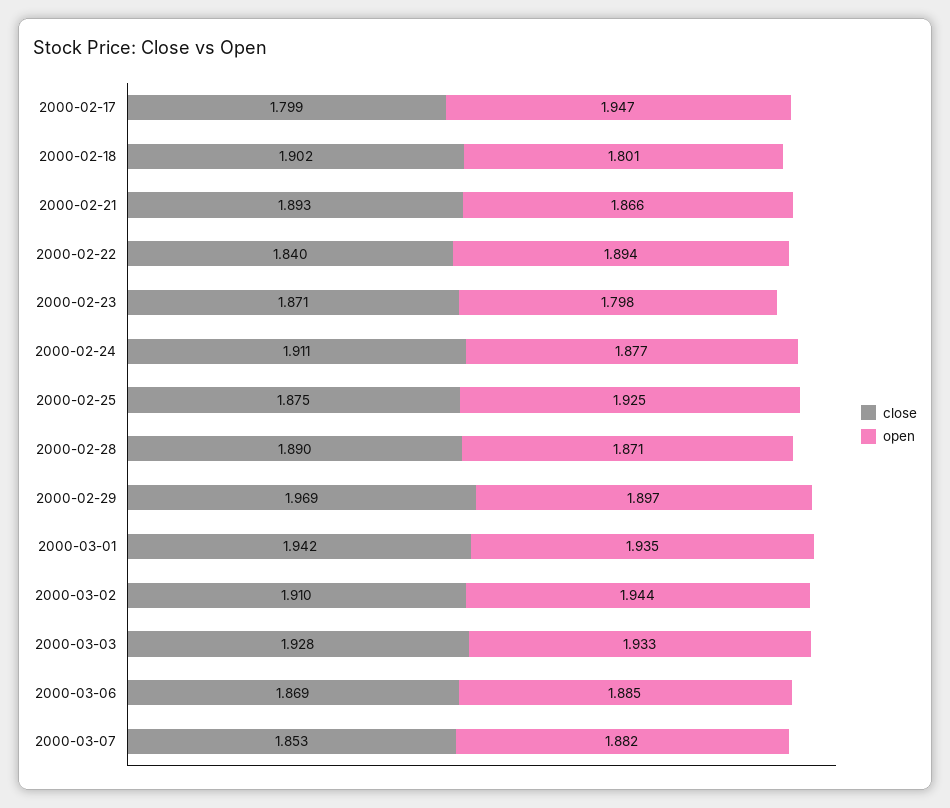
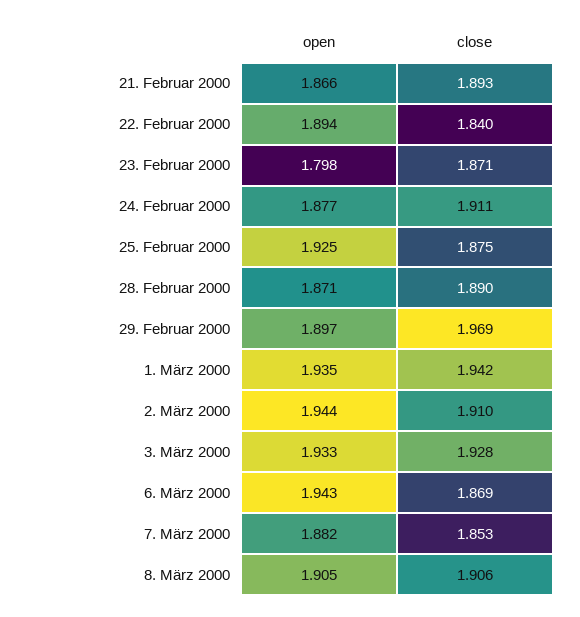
close, 2000-02-17: 1.799 -> none
open, 2000-02-17: 1.947 -> none
close, 2000-02-18: 1.902 -> none
open, 2000-02-18: 1.801 -> none
open, 2000-03-06: 1.885 -> 1.943
open, 8. März 2000: none -> 1.905
close, 8. März 2000: none -> 1.906

